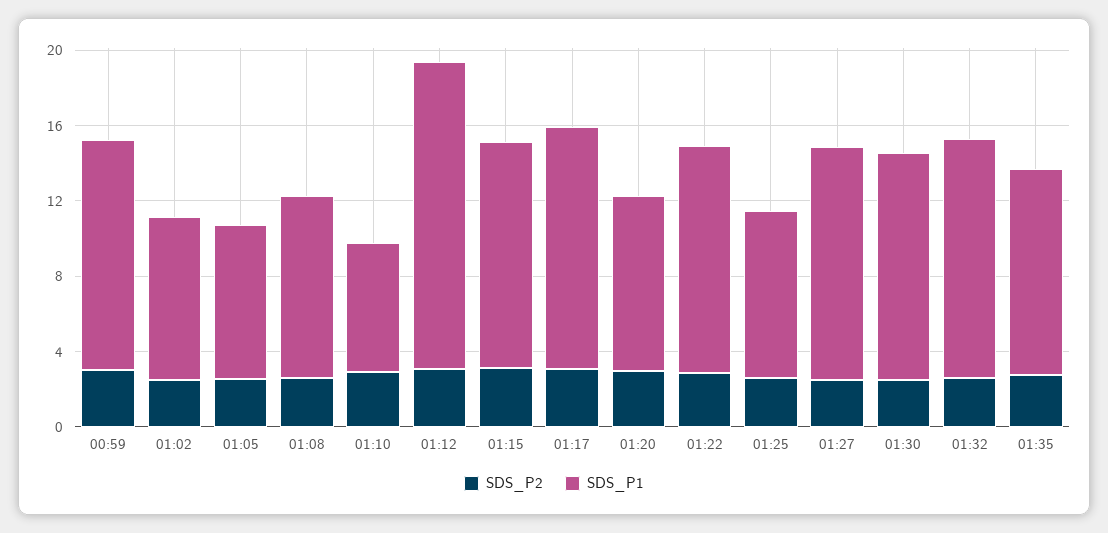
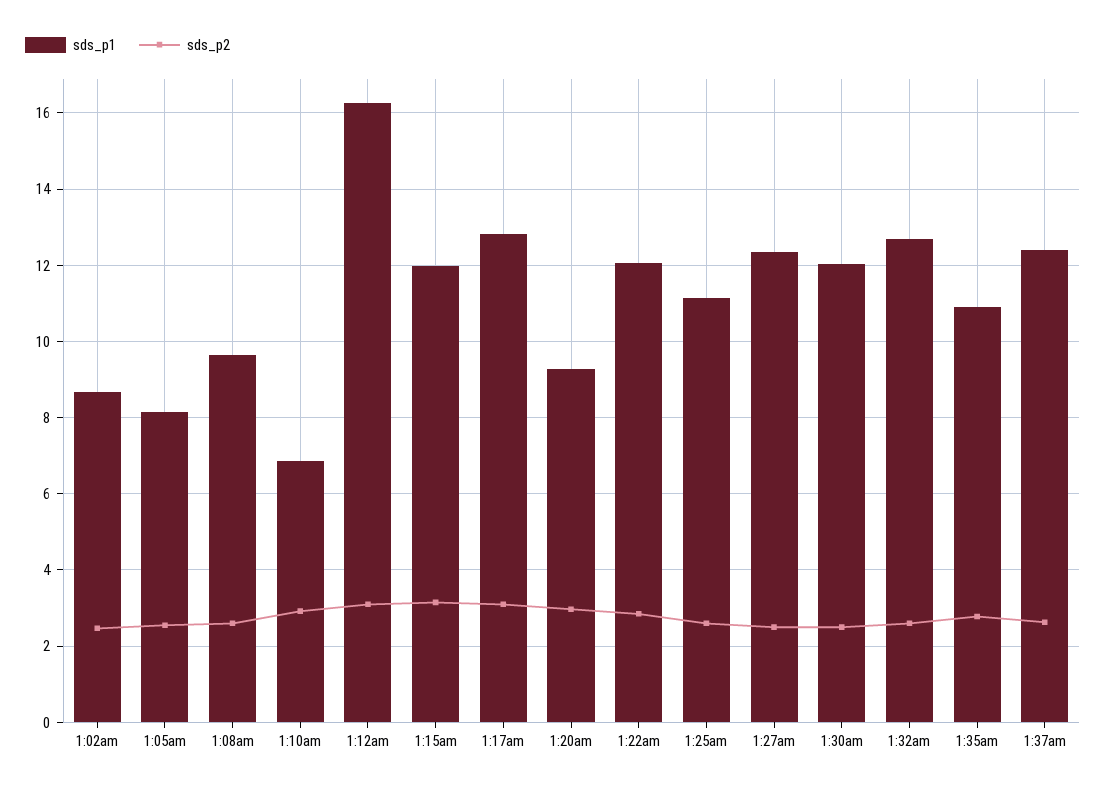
SDS_P2, 00:59: 3 -> none
SDS_P1, 00:59: 12 -> none
SDS_P1, 01:25: 9 -> 11.2
SDS_P1, 1:37am: none -> 12.4
SDS_P2, 1:37am: none -> 2.6

